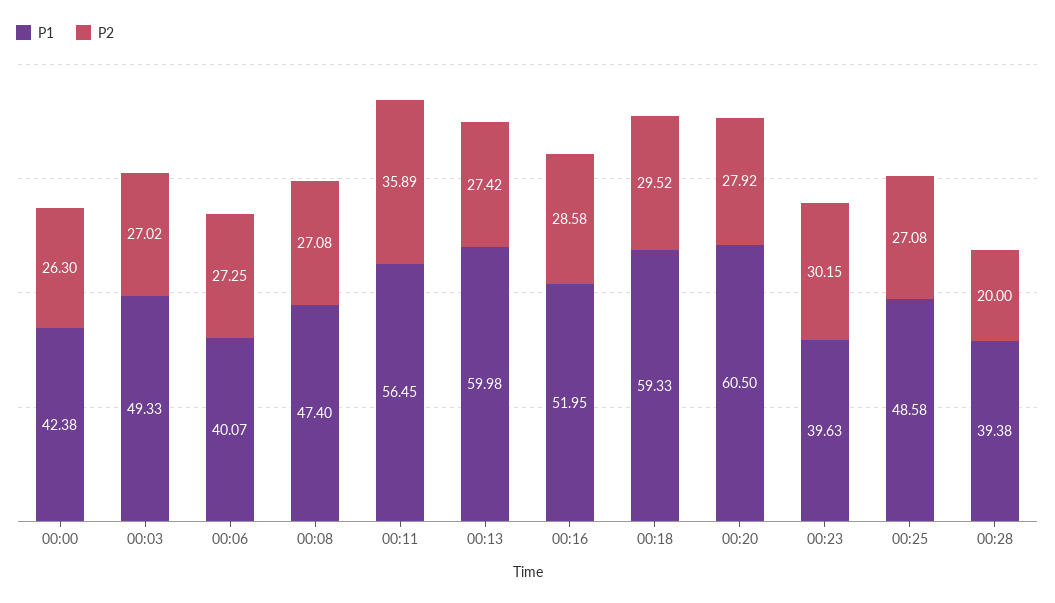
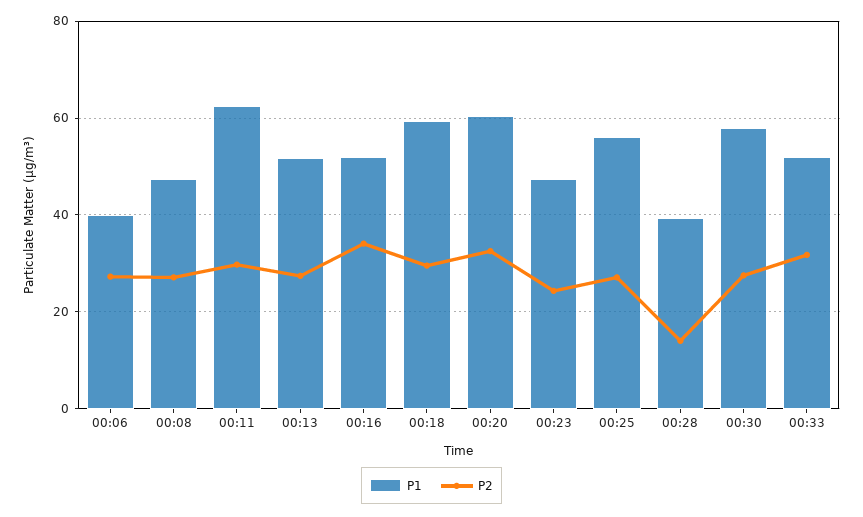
P1, 00:00: 42.38 -> none
P2, 00:00: 26.3 -> none
P1, 00:03: 49.33 -> none
P2, 00:03: 27.02 -> none
P1, 00:11: 56.45 -> 62
P2, 00:11: 35.89 -> 30
P1, 00:13: 59.98 -> 52
P2, 00:16: 28.58 -> 34
P2, 00:20: 27.92 -> 32
P1, 00:23: 39.63 -> 48
P2, 00:23: 30.15 -> 24
P1, 00:25: 48.58 -> 56
P2, 00:28: 20 -> 14
P1, 00:30: none -> 58
P2, 00:30: none -> 28
P1, 00:33: none -> 52
P2, 00:33: none -> 32

